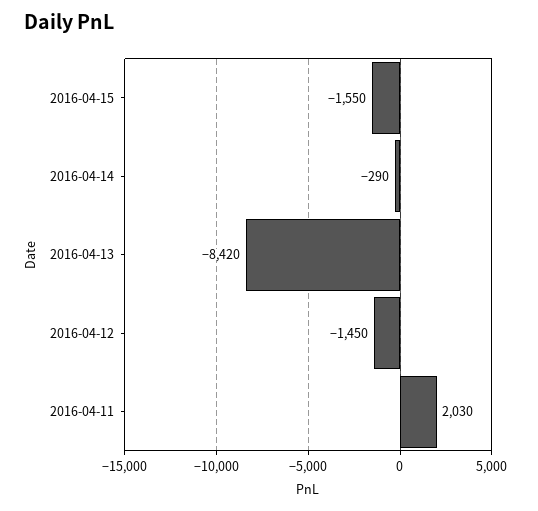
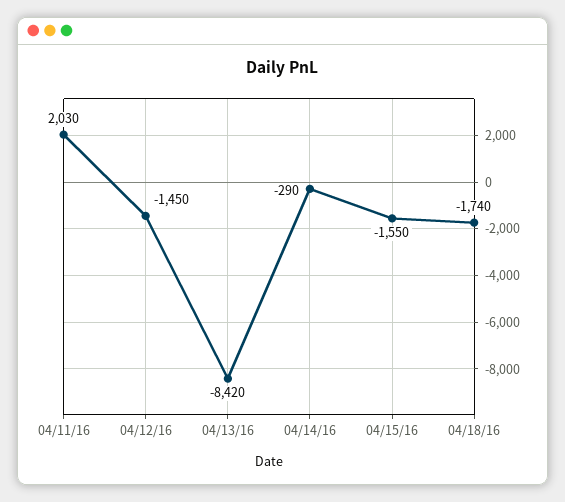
04/18/16: none -> -1740

